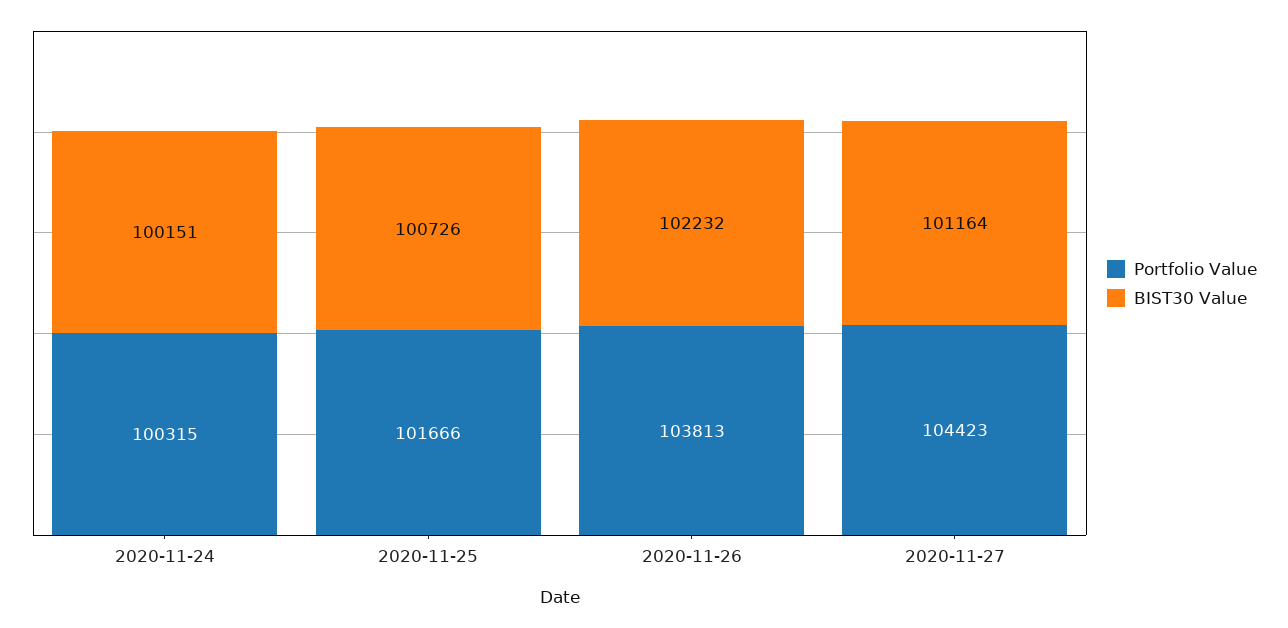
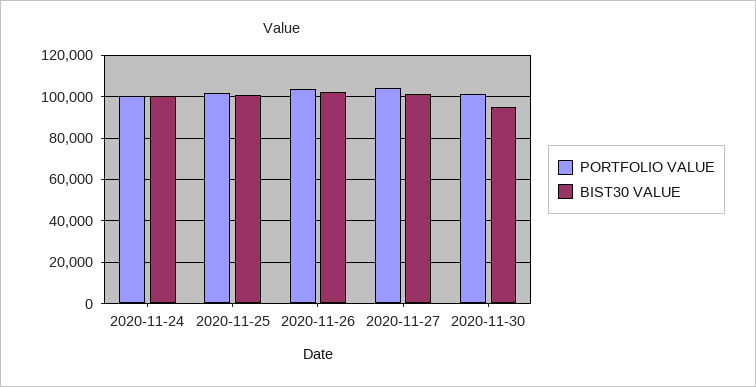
Portfolio Value, 2020-11-30: none -> 100000
BIST30 Value, 2020-11-30: none -> 95000

